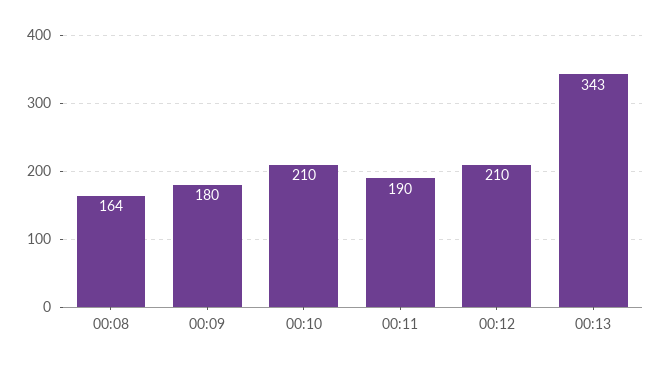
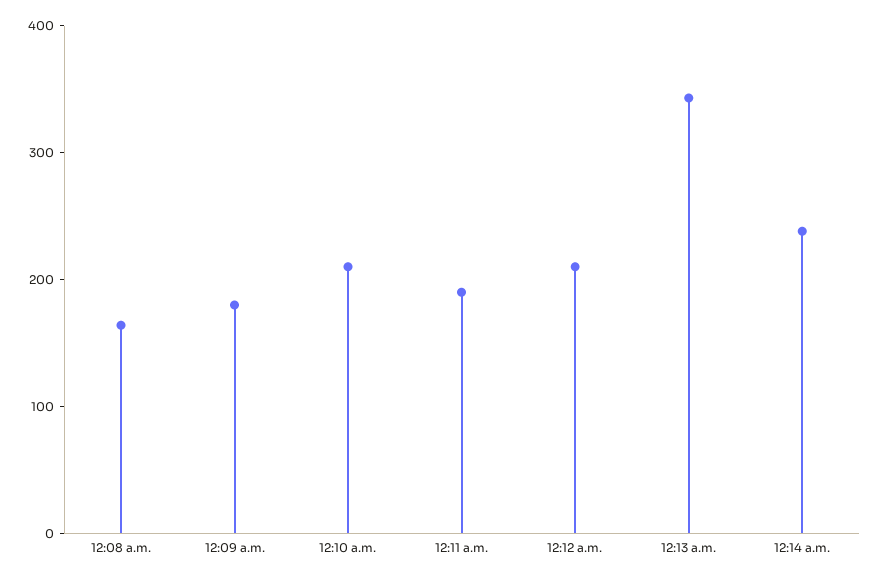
12:14 a.m.: none -> 240

